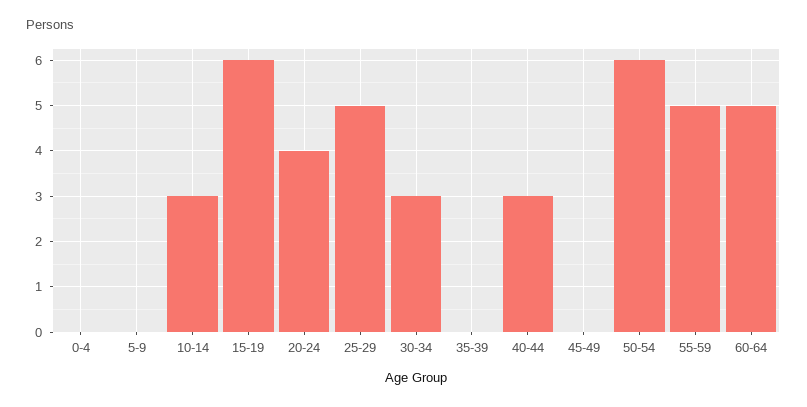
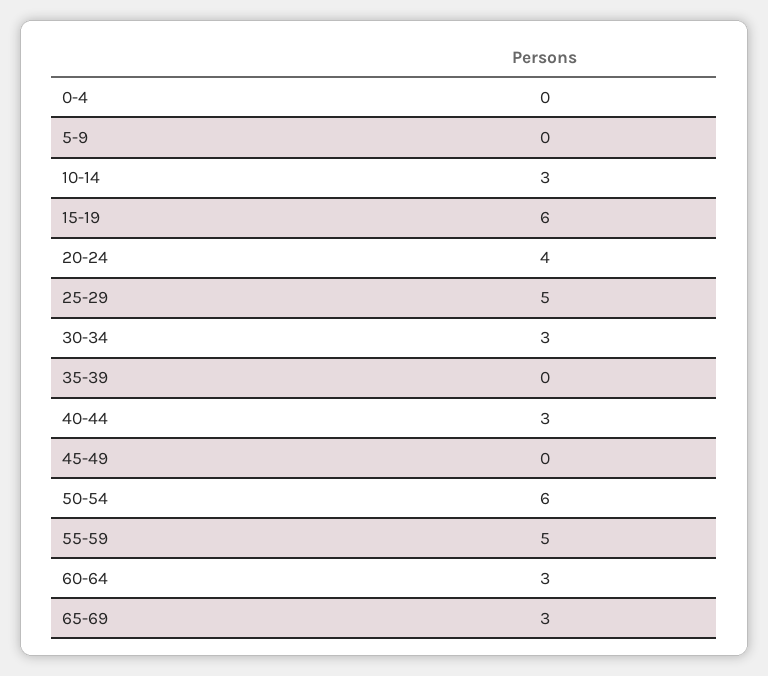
60-64: 5 -> 3
65-69: none -> 3

